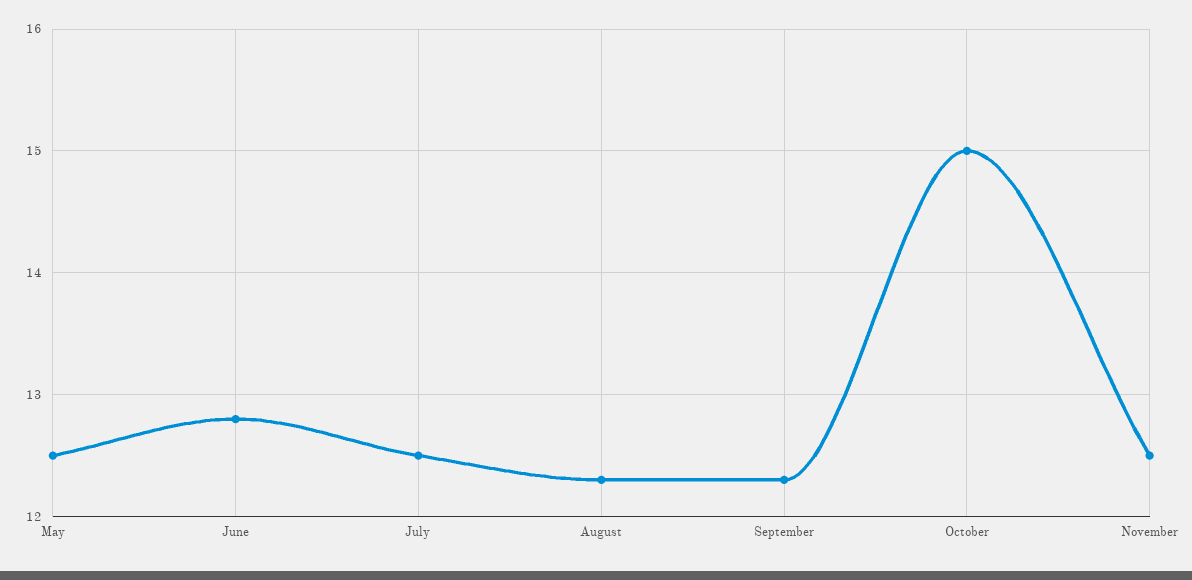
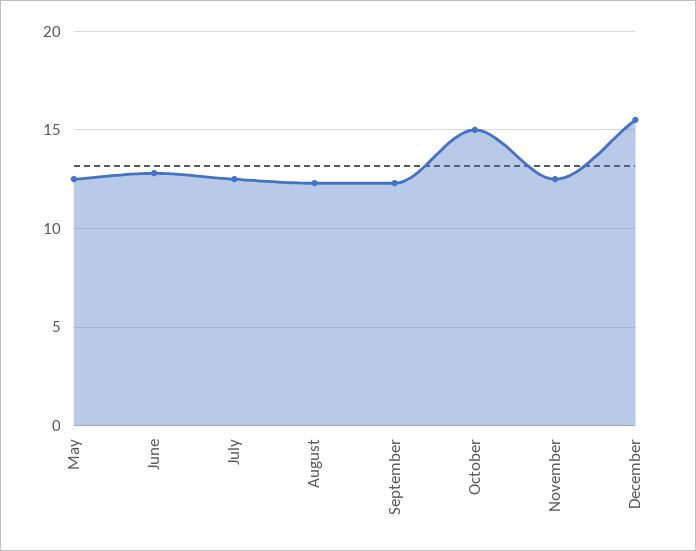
December: none -> 15.5

